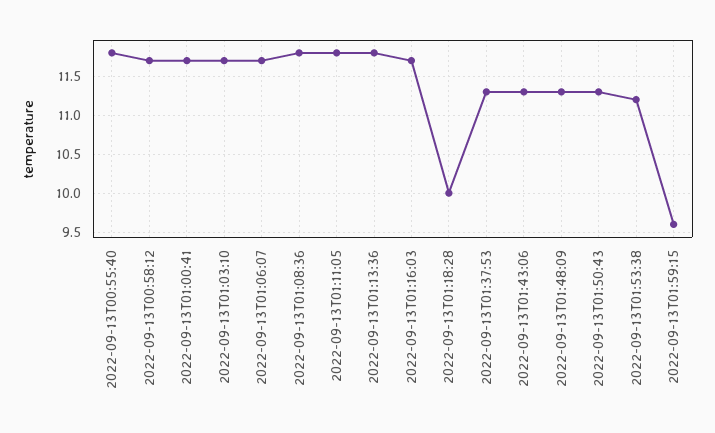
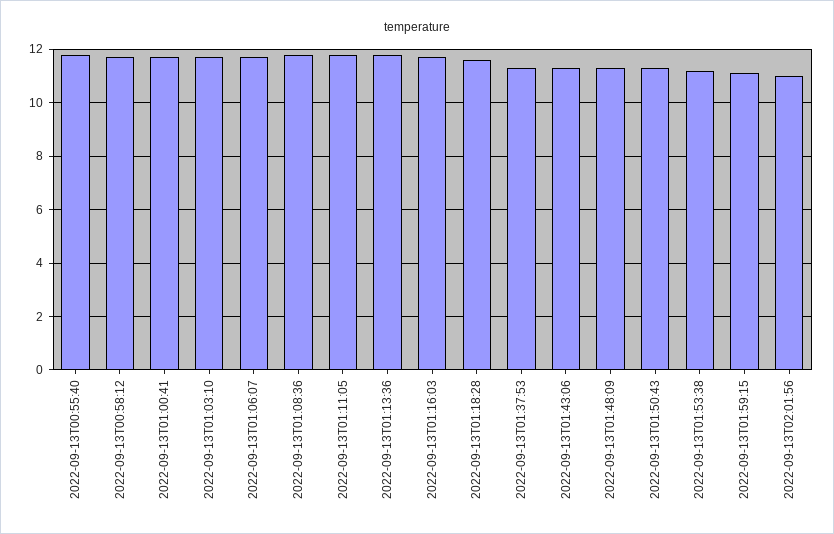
2022-09-13T01:18:28: 10 -> 11.5
2022-09-13T01:59:15: 9.6 -> 11
2022-09-13T02:01:56: none -> 11

